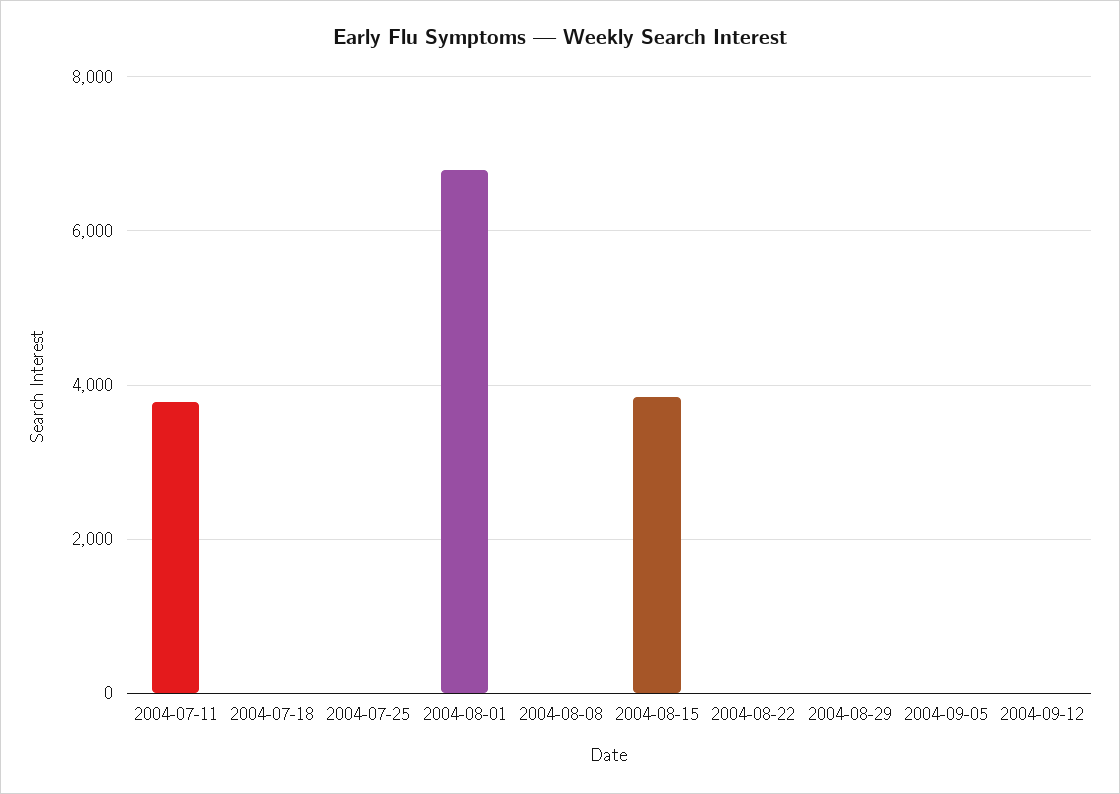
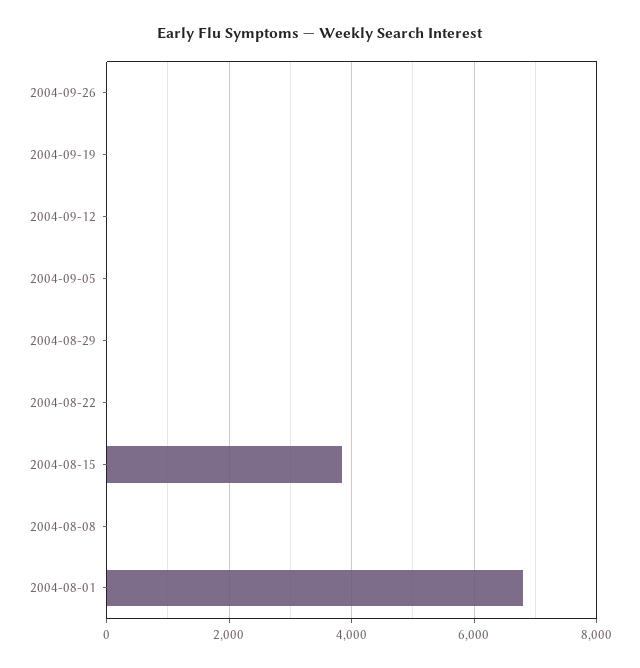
2004-07-11: 3800 -> none
2004-07-18: 0 -> none
2004-07-25: 0 -> none
2004-09-26: none -> 0
2004-09-19: none -> 0

